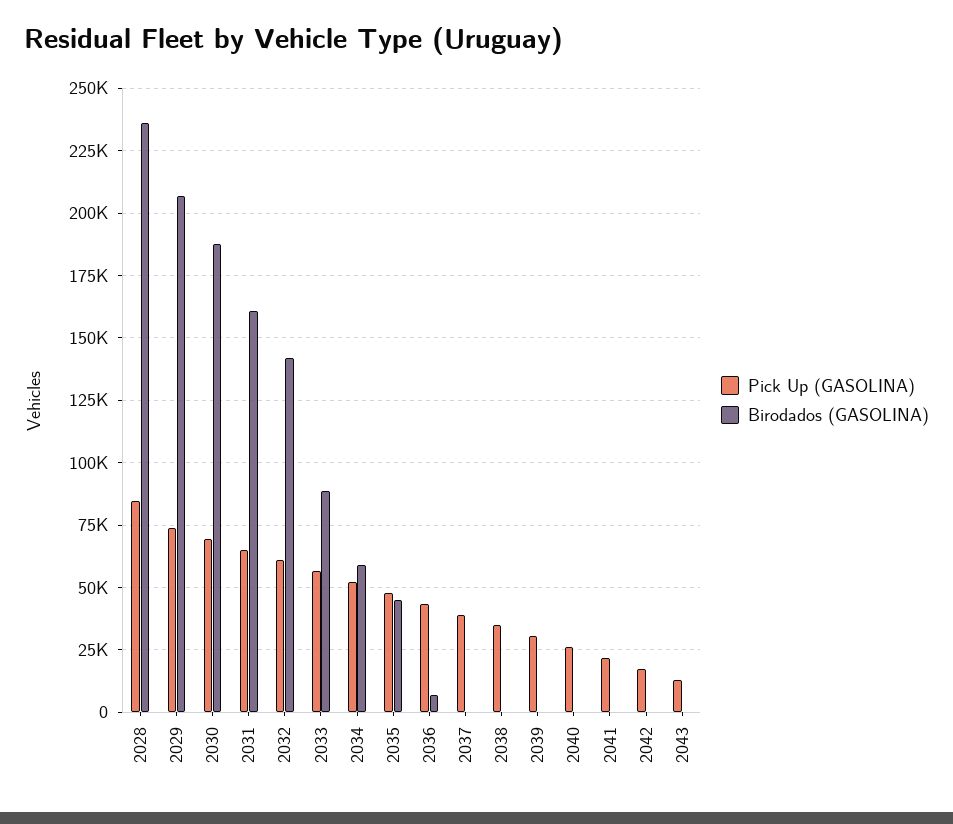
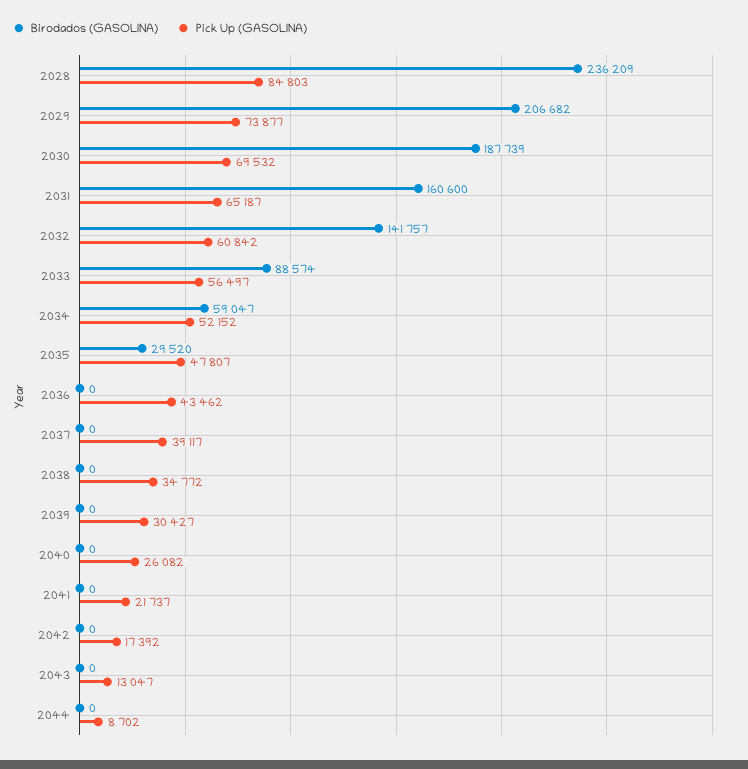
Birodados (GASOLINA), 2035: 45000 -> 29520
Birodados (GASOLINA), 2036: 7500 -> 0
Birodados (GASOLINA), 2044: none -> 0
Pick Up (GASOLINA), 2044: none -> 8702

